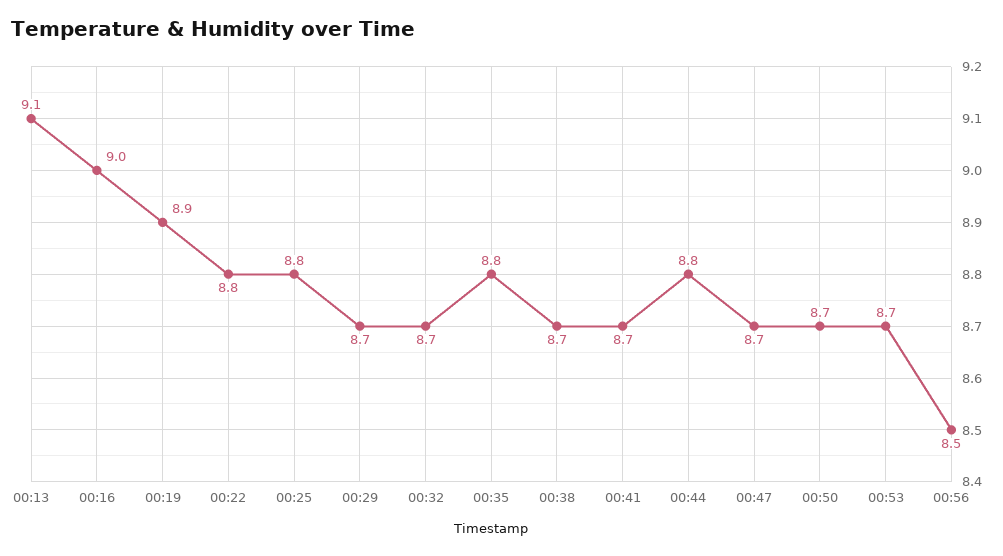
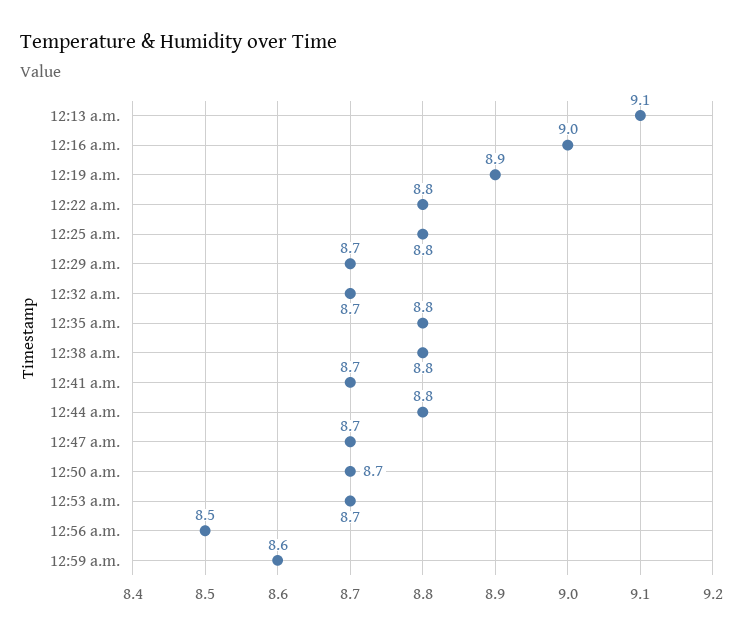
00:38: 8.7 -> 8.8
12:59 a.m.: none -> 8.6

